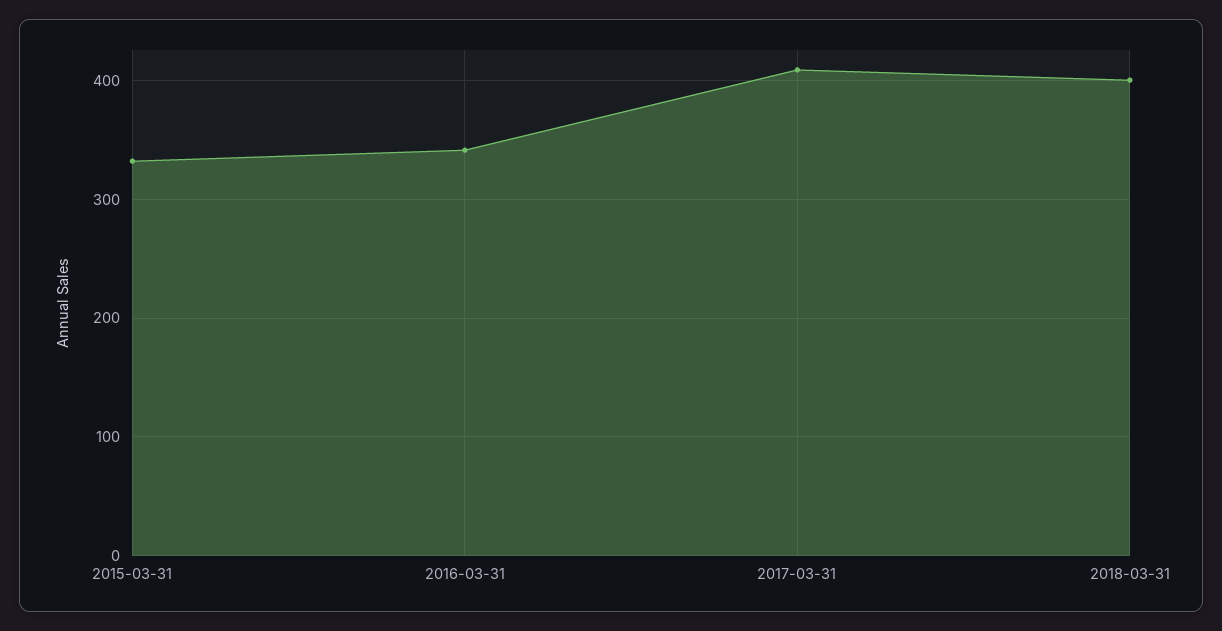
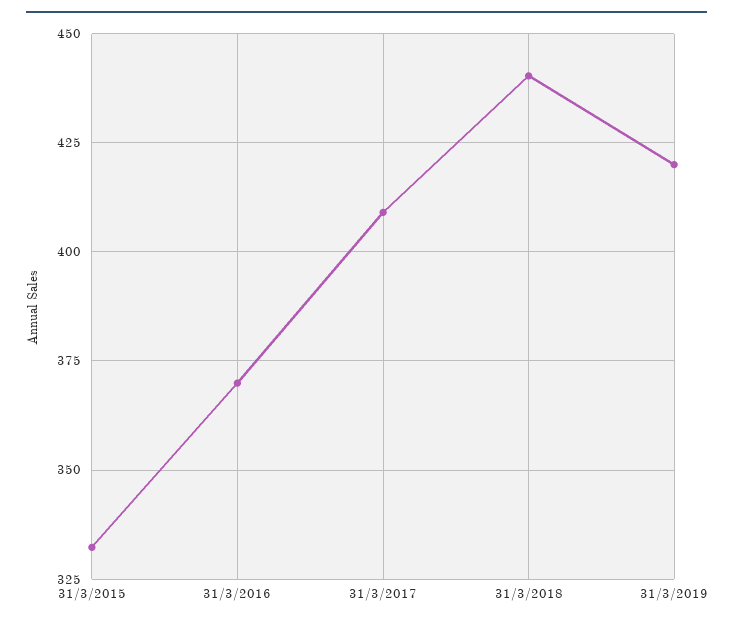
2016-03-31: 340 -> 370
2018-03-31: 400 -> 440
31/3/2019: none -> 420

